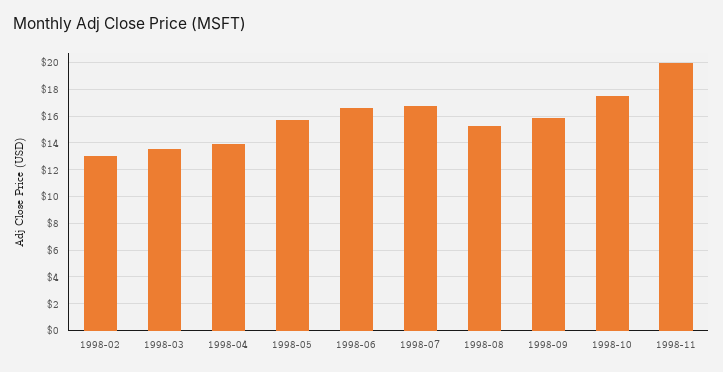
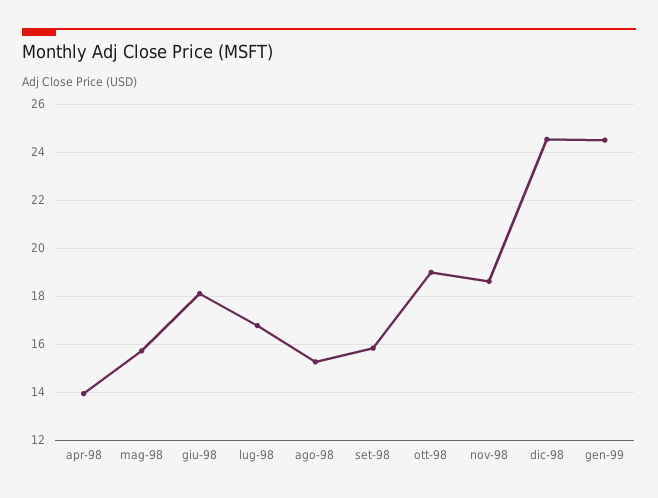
1998-02: 13 -> none
1998-03: 13.5 -> none
1998-06: 16.5 -> 18
1998-10: 17.5 -> 19
1998-11: 20 -> 18.5
dic-98: none -> 24.5
gen-99: none -> 24.5

